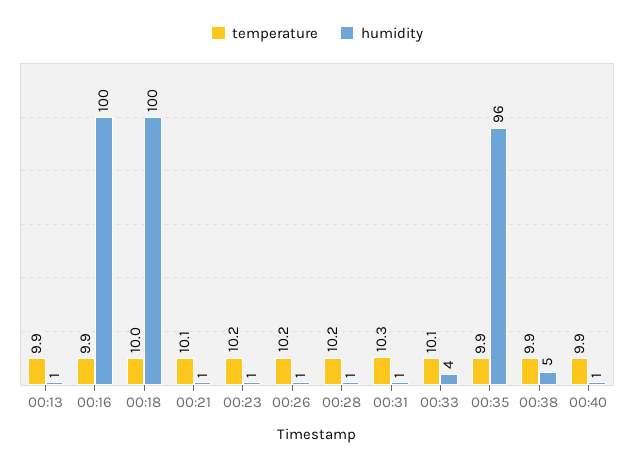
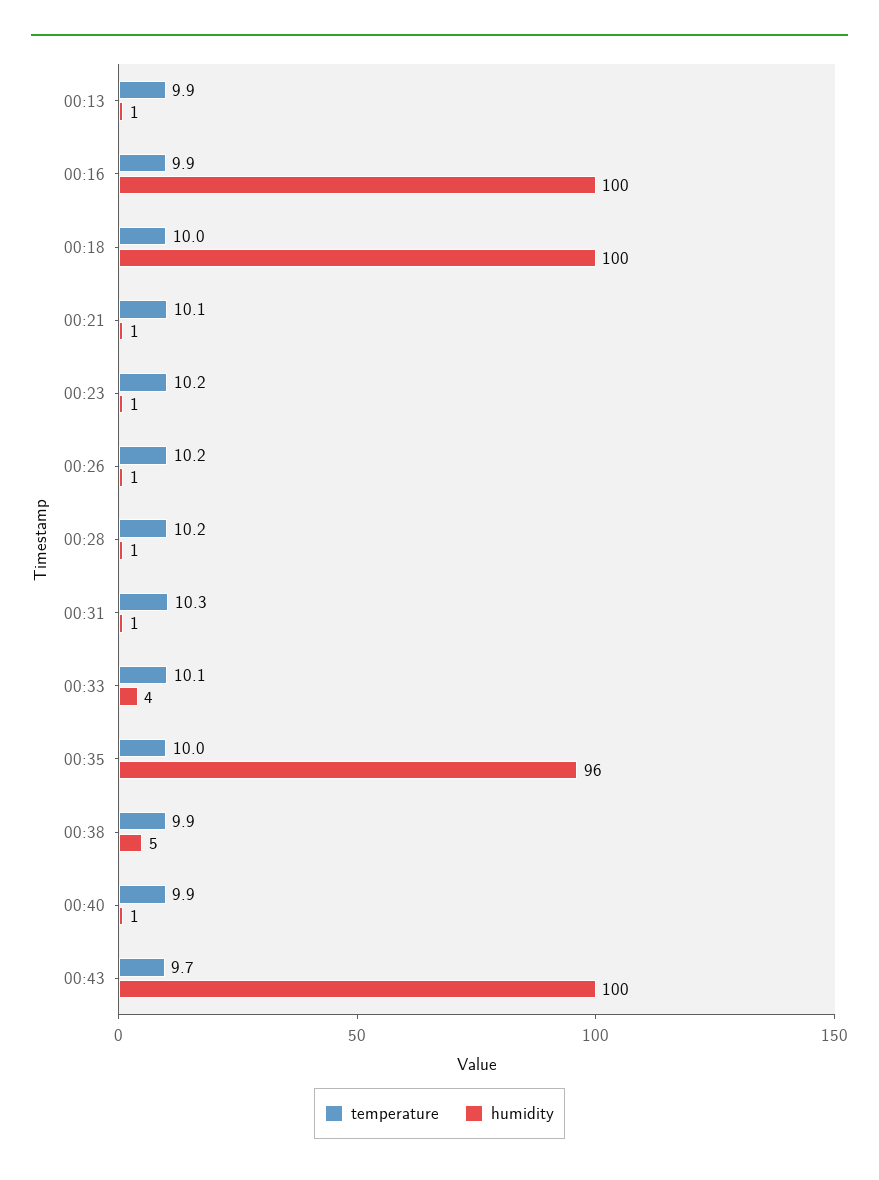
temperature, 00:35: 9.9 -> 10
temperature, 00:43: none -> 9.7
humidity, 00:43: none -> 100

